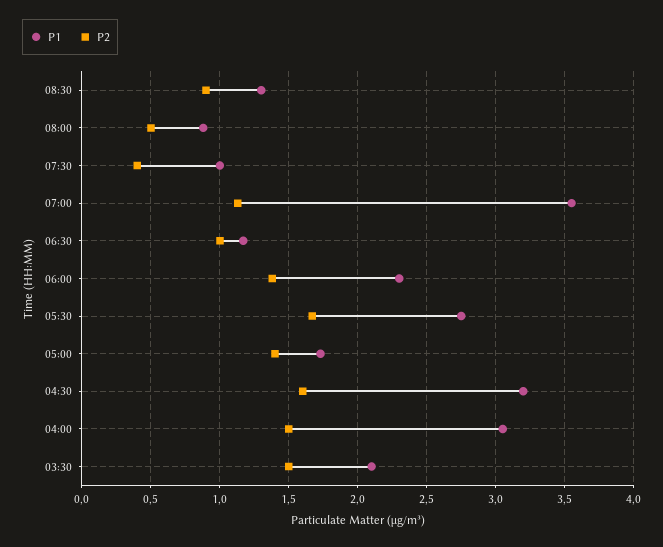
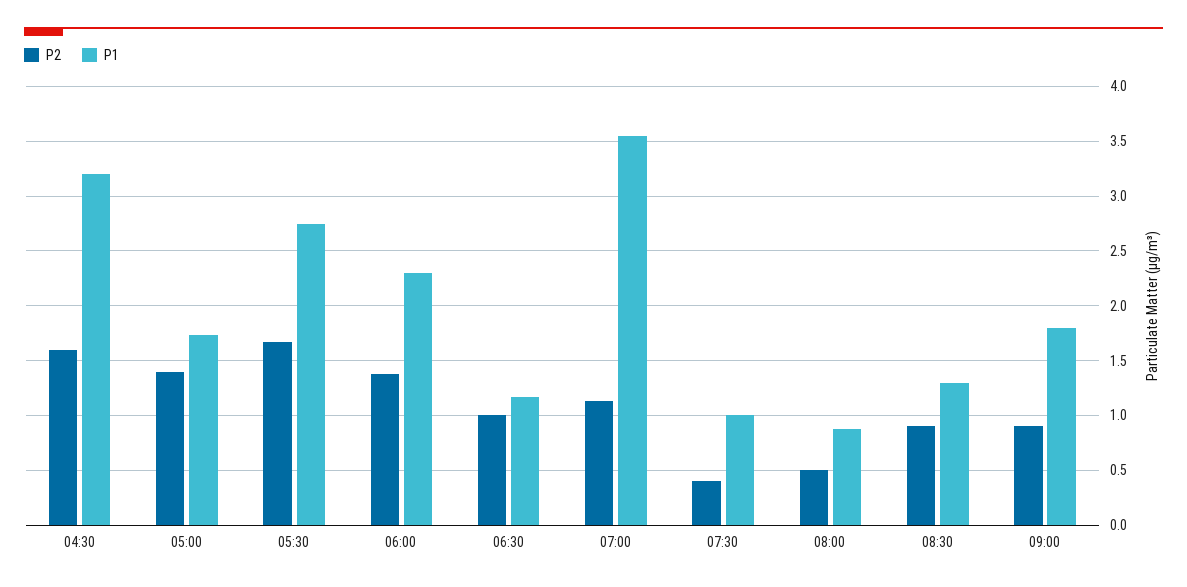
P1, 04:00: 3.05 -> none
P2, 04:00: 1.5 -> none
P1, 03:30: 2.1 -> none
P2, 03:30: 1.5 -> none
P2, 09:00: none -> 0.9
P1, 09:00: none -> 1.8

